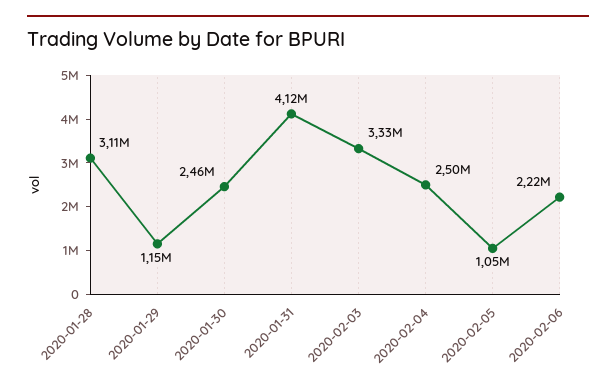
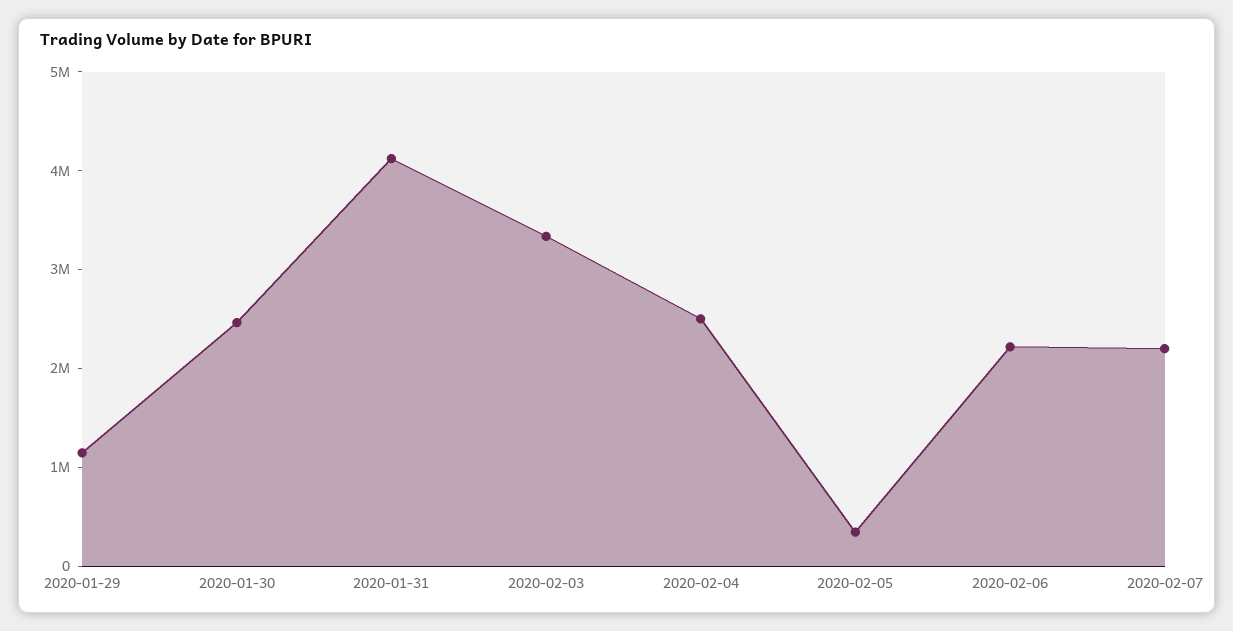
2020-01-28: 3110000 -> none
2020-02-05: 1050000 -> 400000
2020-02-07: none -> 2200000

